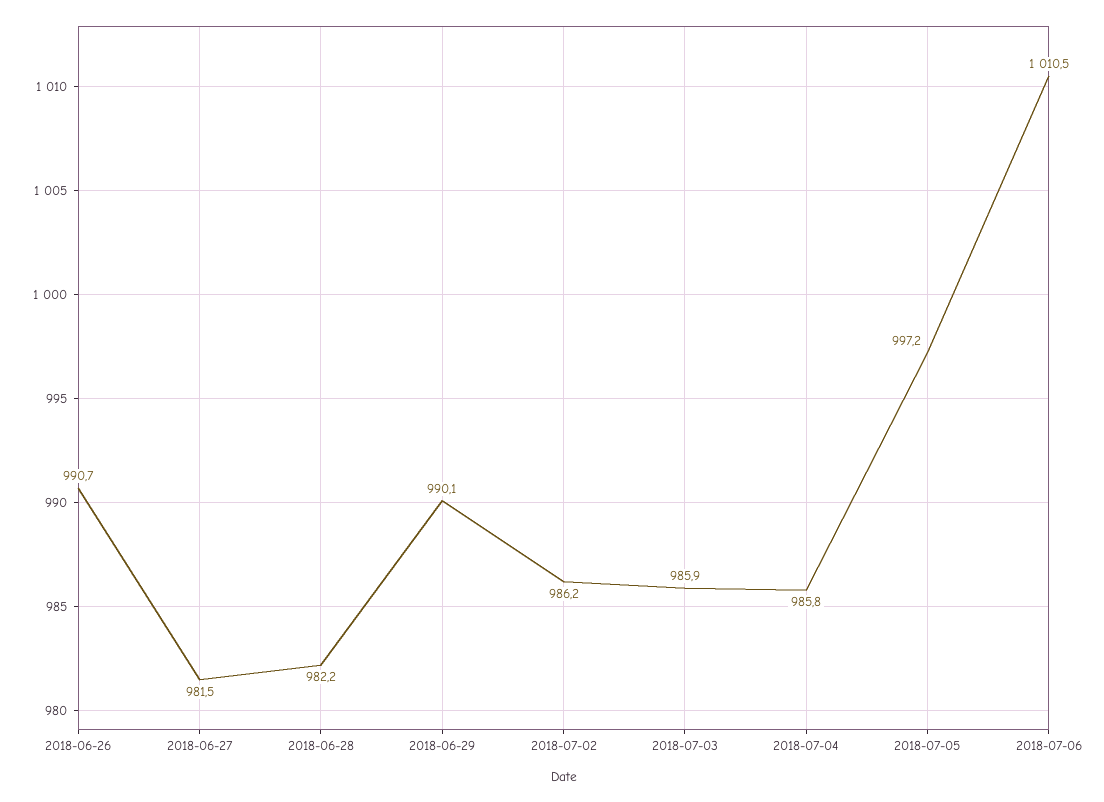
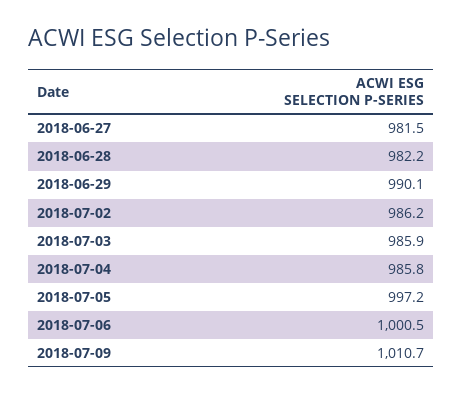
2018-06-26: 990.7 -> none
2018-07-06: 1010.5 -> 1000.5
2018-07-09: none -> 1010.7

